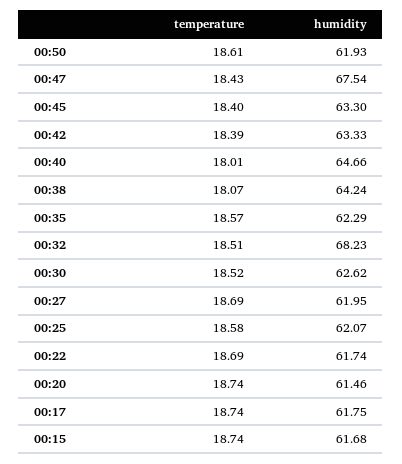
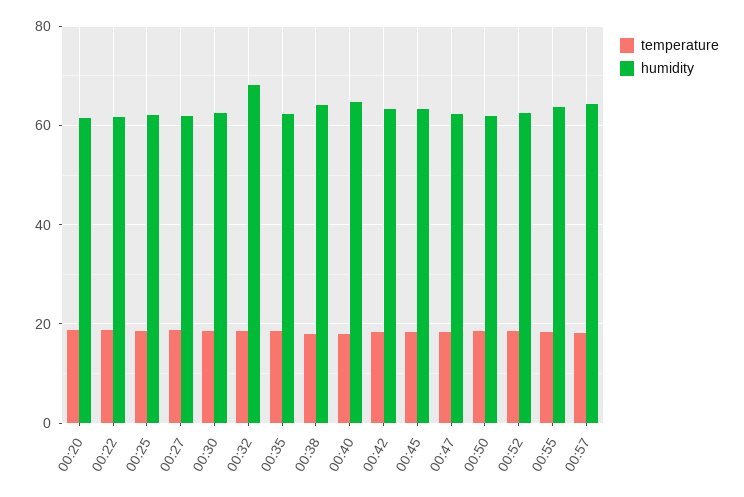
humidity, 00:47: 67.54 -> 62
temperature, 00:17: 18.74 -> none
humidity, 00:17: 61.75 -> none
temperature, 00:15: 18.74 -> none
humidity, 00:15: 61.68 -> none
temperature, 00:52: none -> 18
humidity, 00:52: none -> 62
temperature, 00:55: none -> 18
humidity, 00:55: none -> 64
temperature, 00:57: none -> 18
humidity, 00:57: none -> 64

